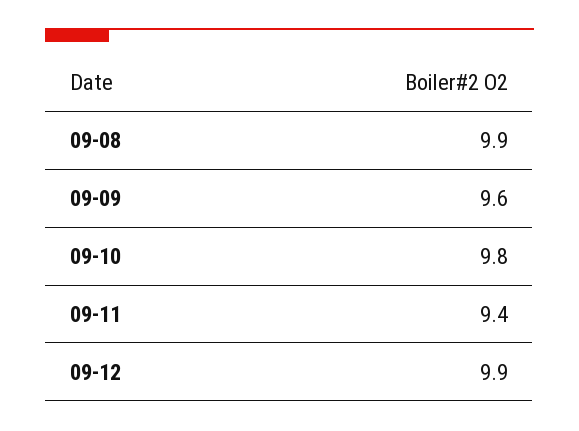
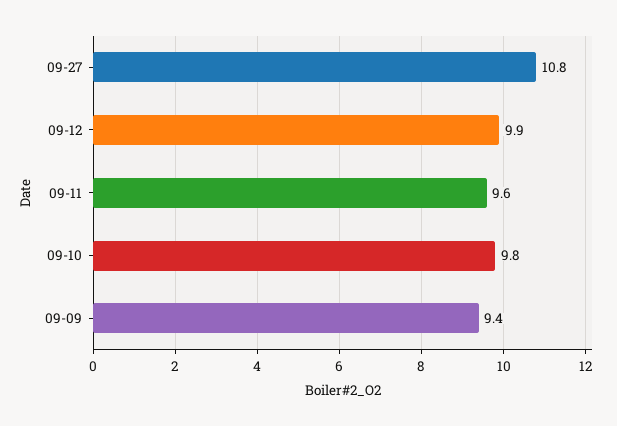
09-08: 9.9 -> none
09-09: 9.6 -> 9.4
09-11: 9.4 -> 9.6
09-27: none -> 10.8

